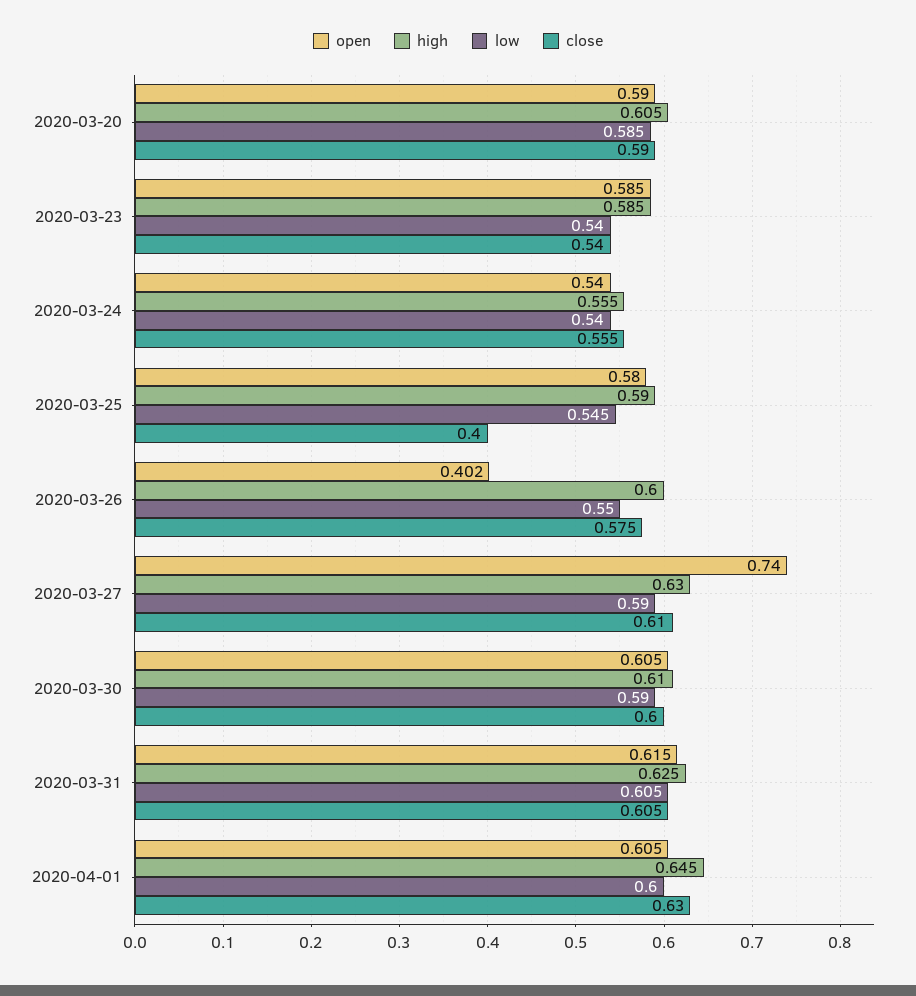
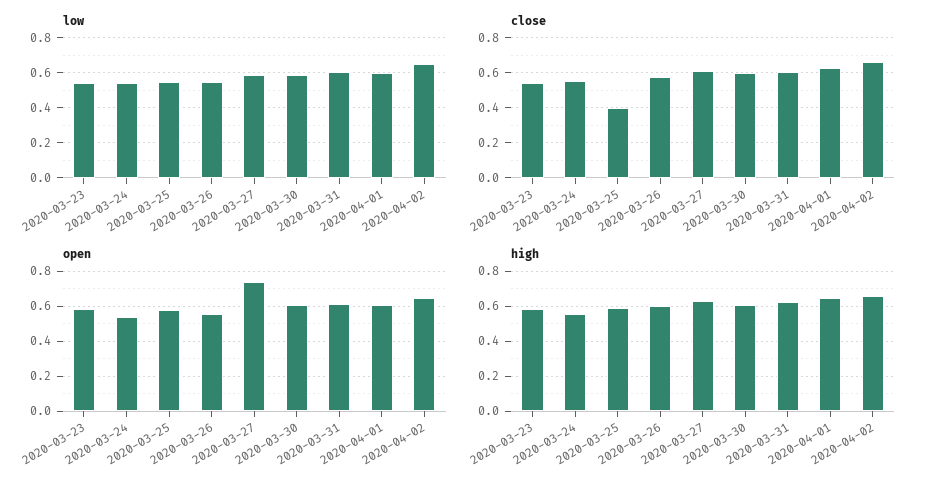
open, 2020-03-20: 0.59 -> none
high, 2020-03-20: 0.605 -> none
low, 2020-03-20: 0.585 -> none
close, 2020-03-20: 0.59 -> none
open, 2020-03-26: 0.402 -> 0.55
low, 2020-04-02: none -> 0.65
close, 2020-04-02: none -> 0.65
open, 2020-04-02: none -> 0.65
high, 2020-04-02: none -> 0.65

